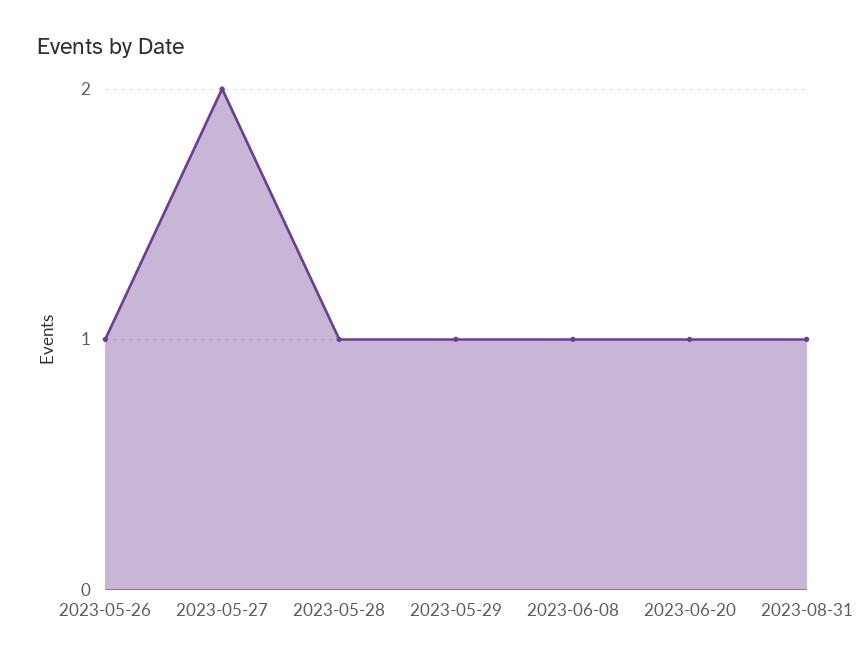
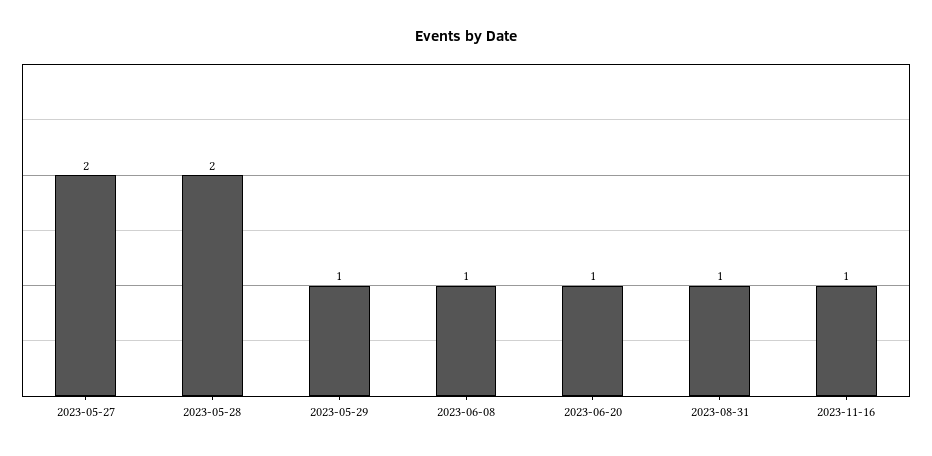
2023-05-26: 1 -> none
2023-05-28: 1 -> 2
2023-11-16: none -> 1

